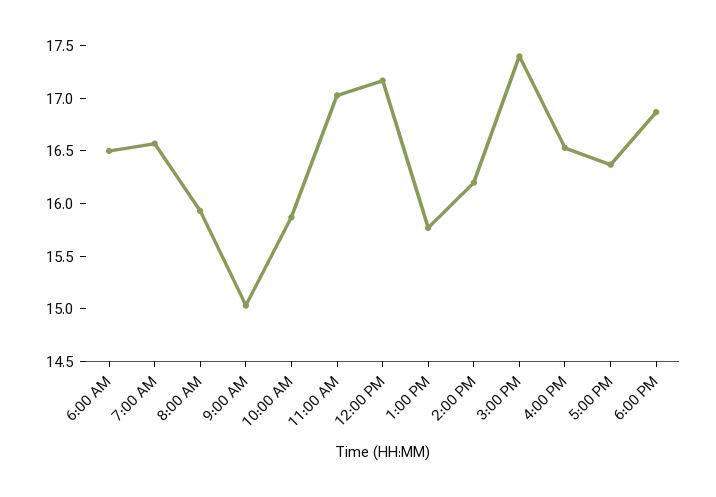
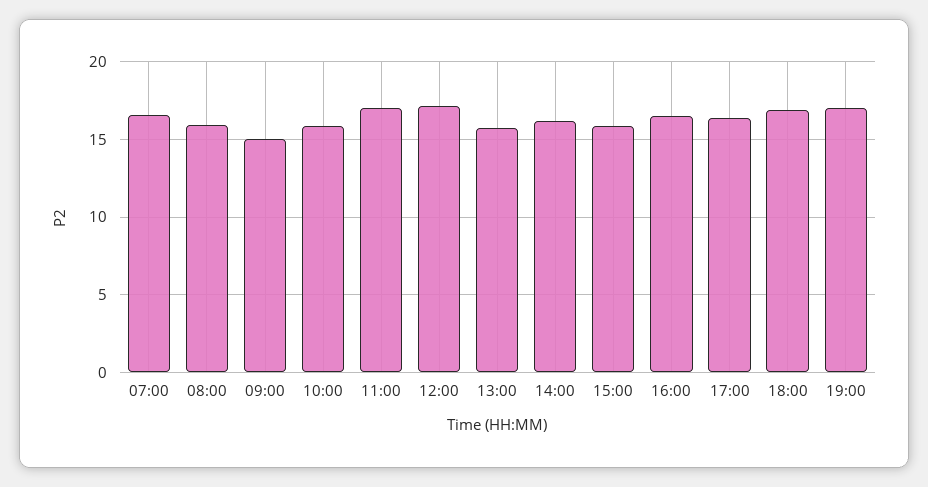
6:00 AM: 16.5 -> none
3:00 PM: 17.4 -> 16
19:00: none -> 17

